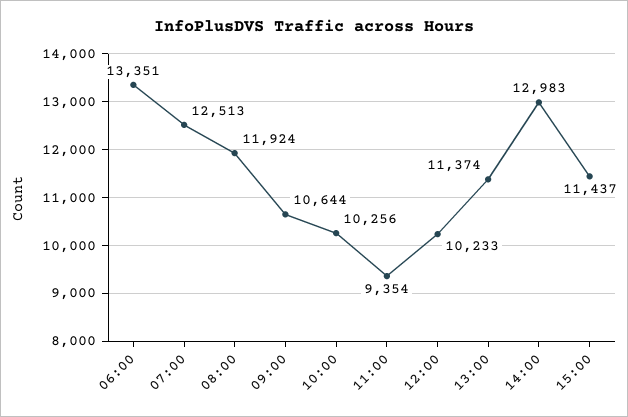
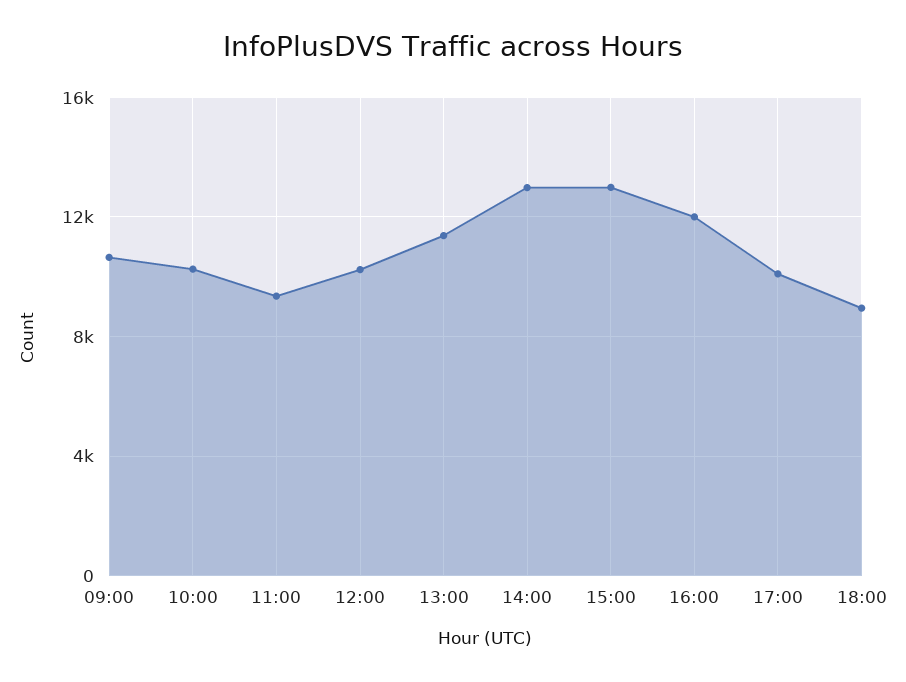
06:00: 13351 -> none
07:00: 12513 -> none
08:00: 11924 -> none
15:00: 11437 -> 13000
16:00: none -> 12000
17:00: none -> 10000
18:00: none -> 9000

